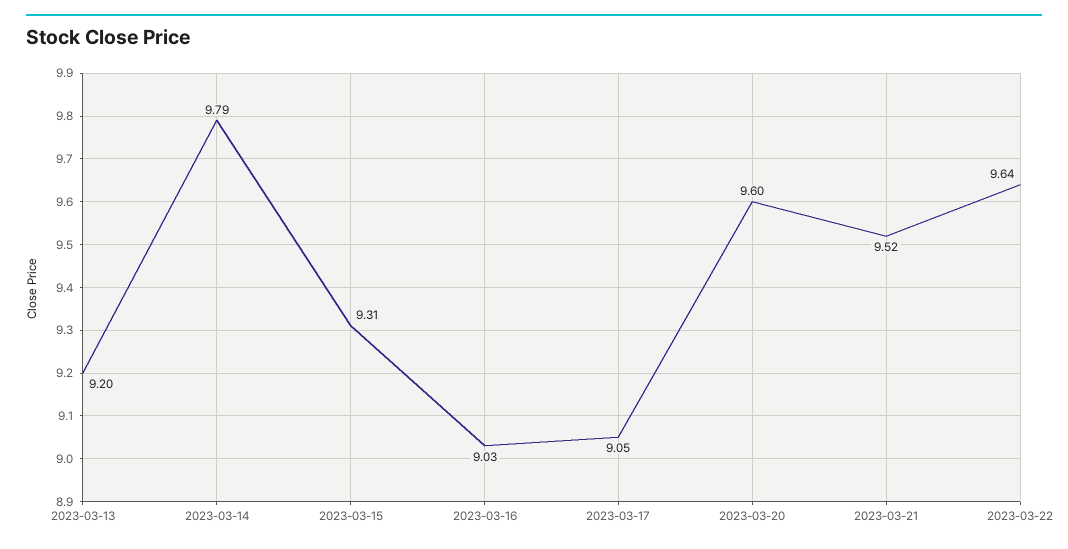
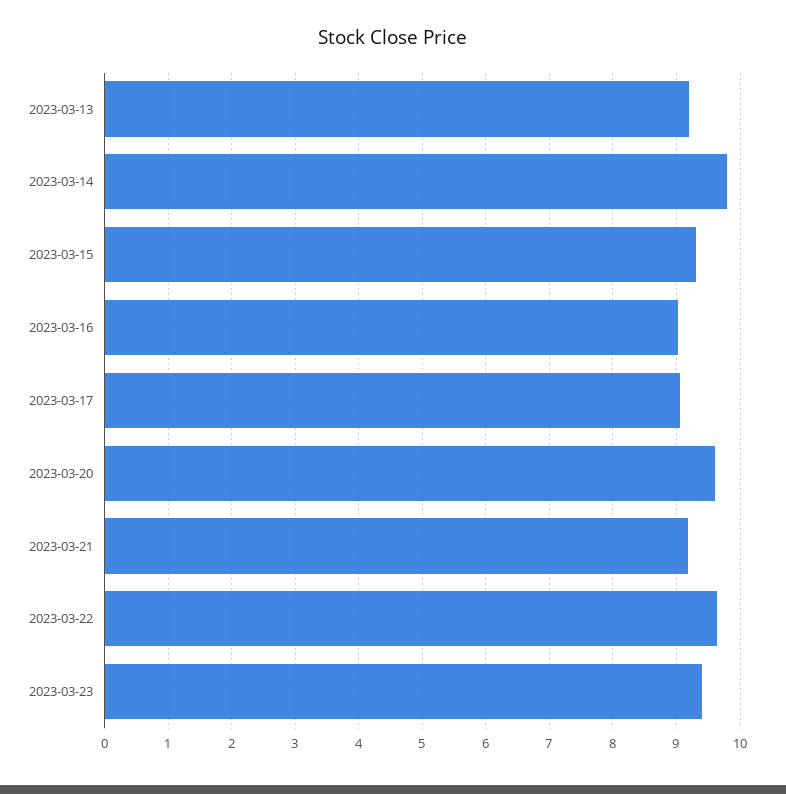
2023-03-21: 9.52 -> 9.2
2023-03-23: none -> 9.4

